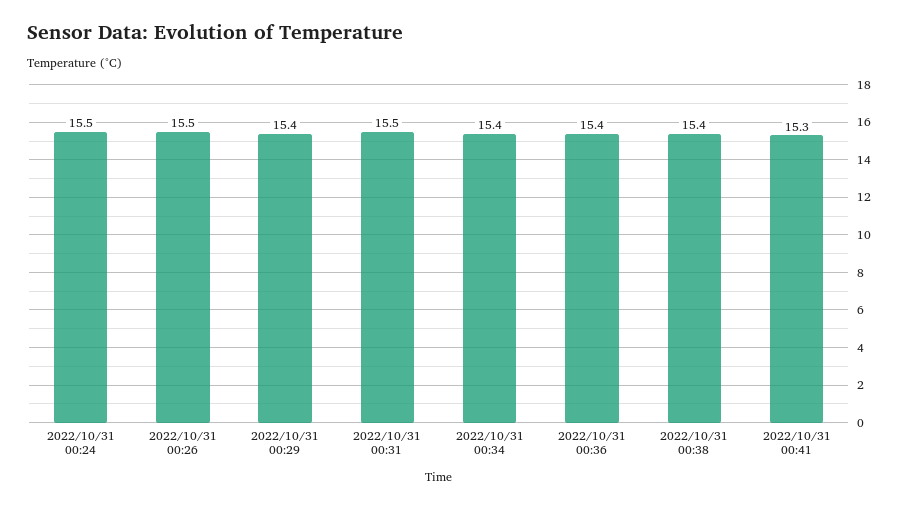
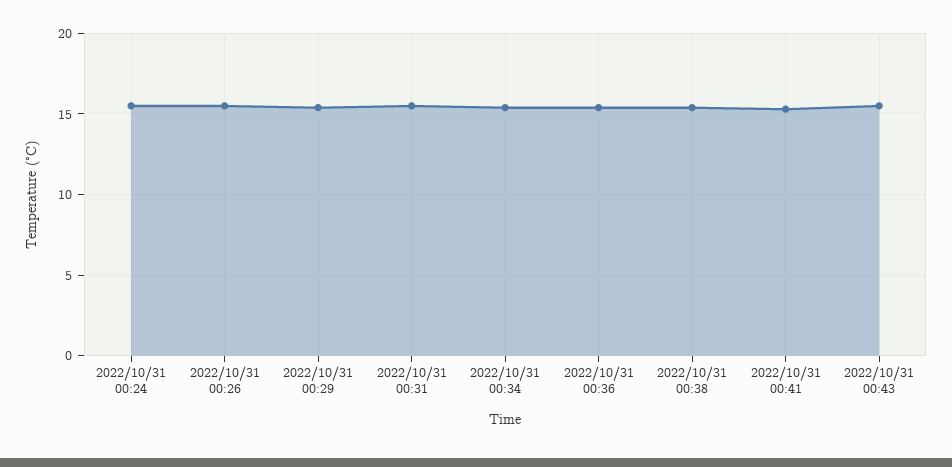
2022/10/31 00:43: none -> 15.5

